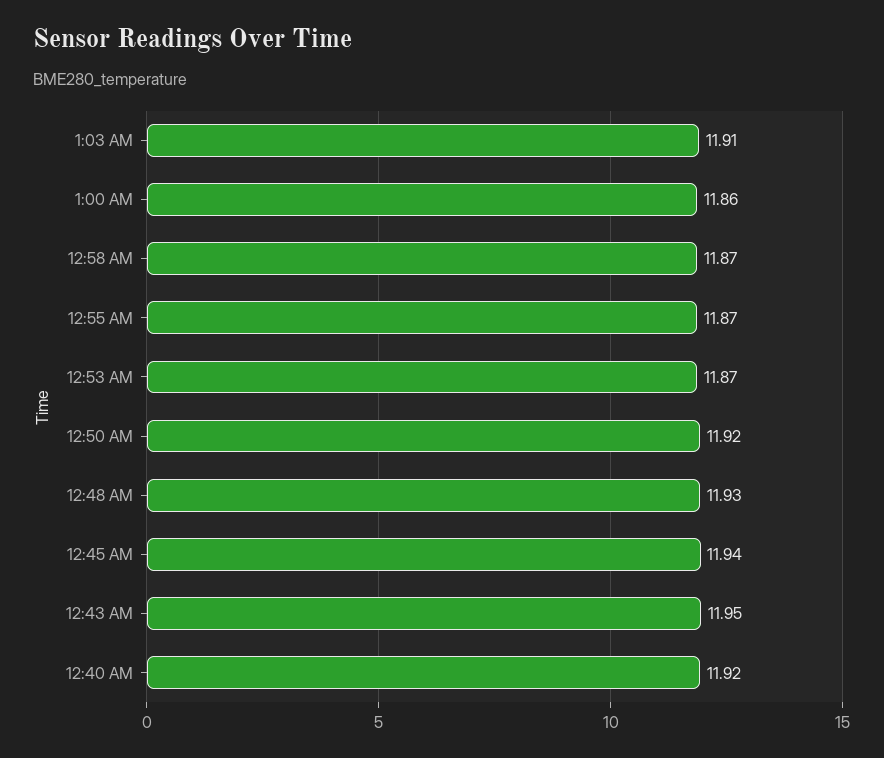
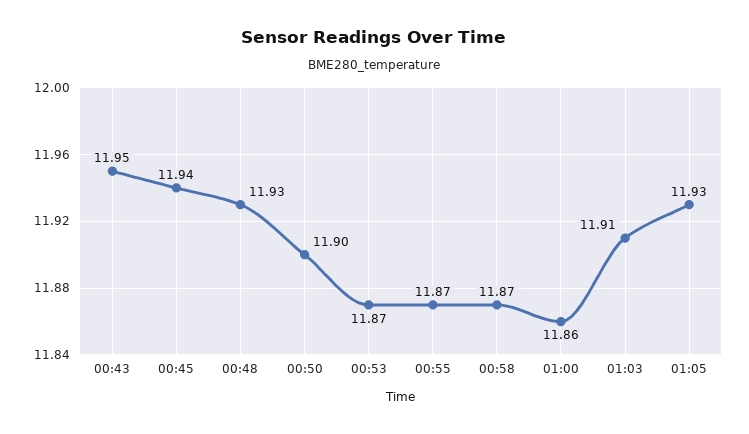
12:50 AM: 11.92 -> 11.9
12:40 AM: 11.92 -> none
01:05: none -> 11.93

